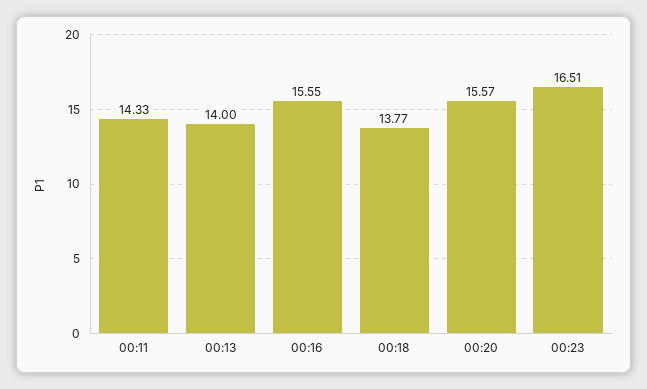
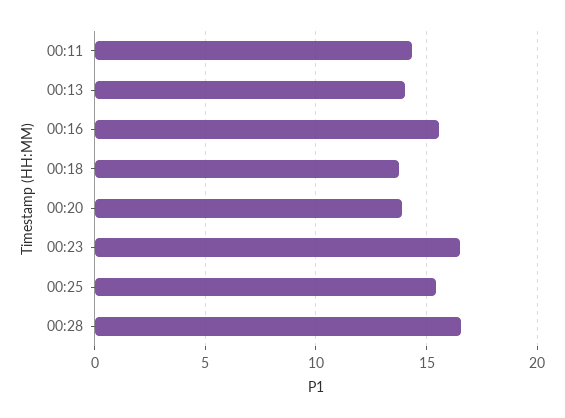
00:20: 15.57 -> 14
00:25: none -> 15.5
00:28: none -> 16.5

